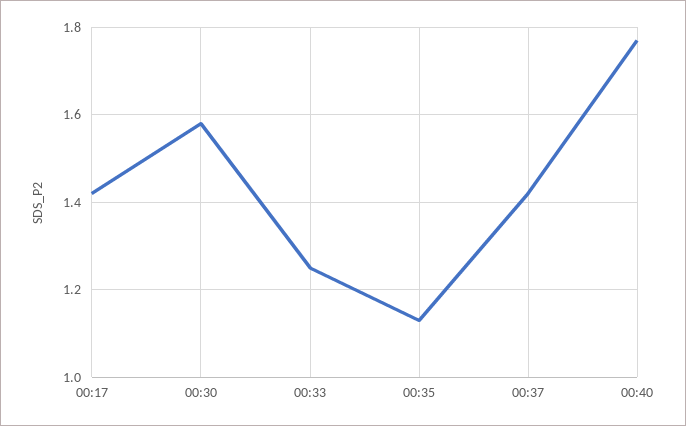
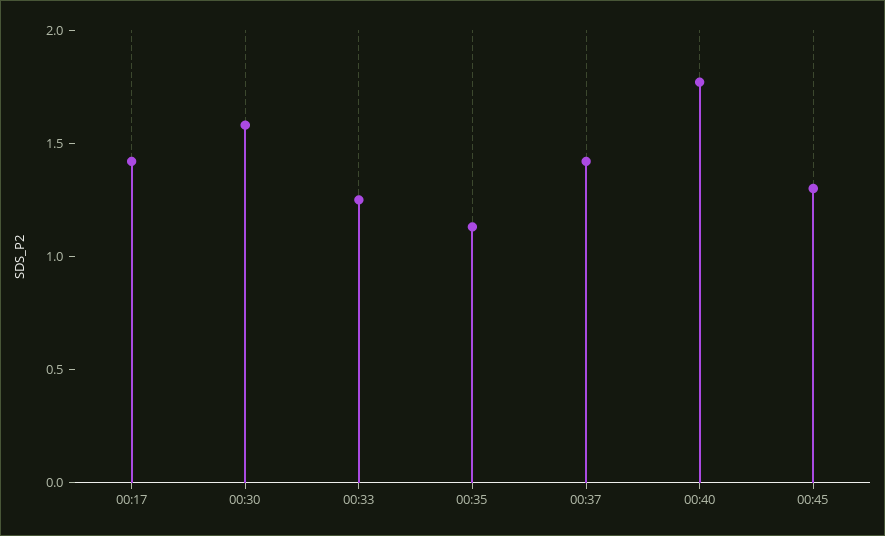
00:45: none -> 1.3

